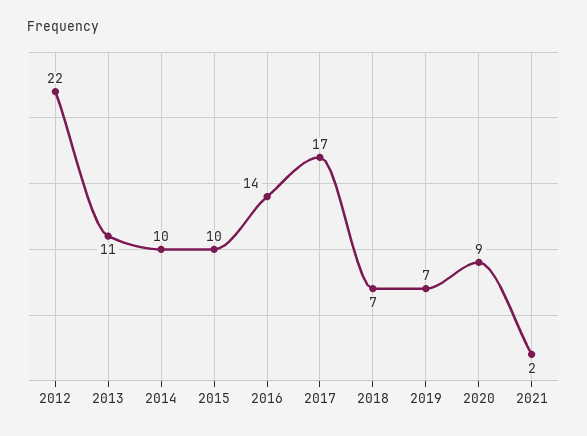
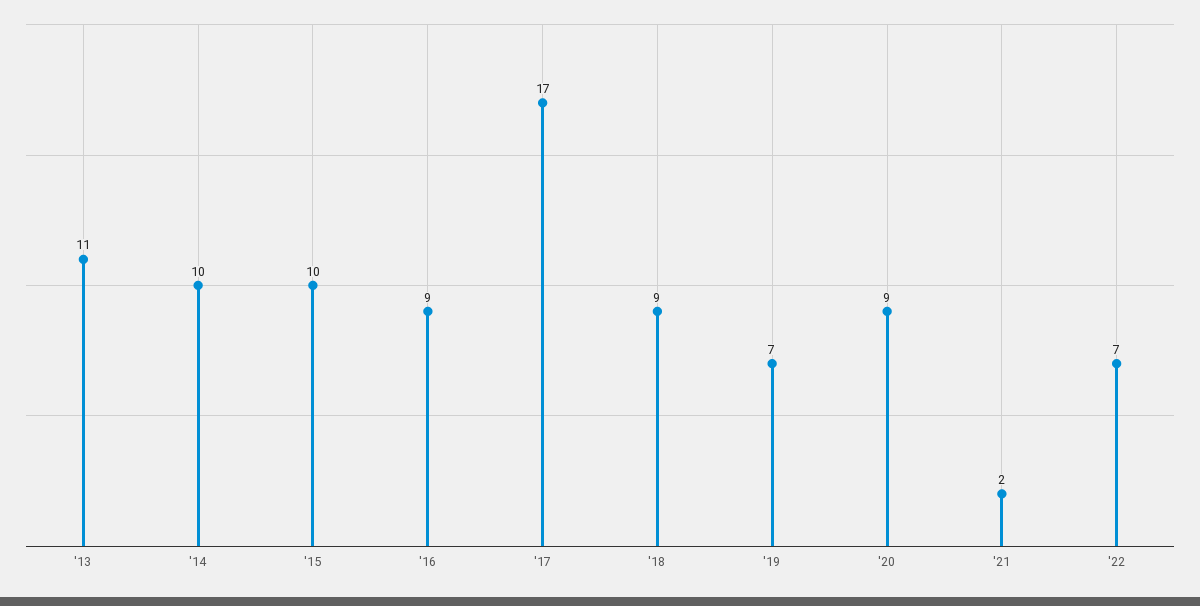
2012: 22 -> none
2016: 14 -> 9
2018: 7 -> 9
'22: none -> 7

